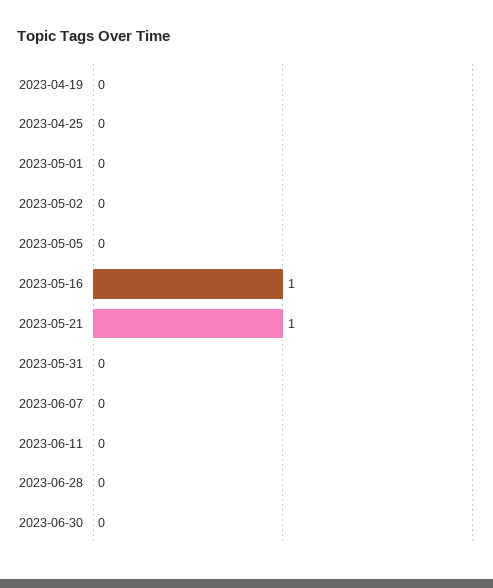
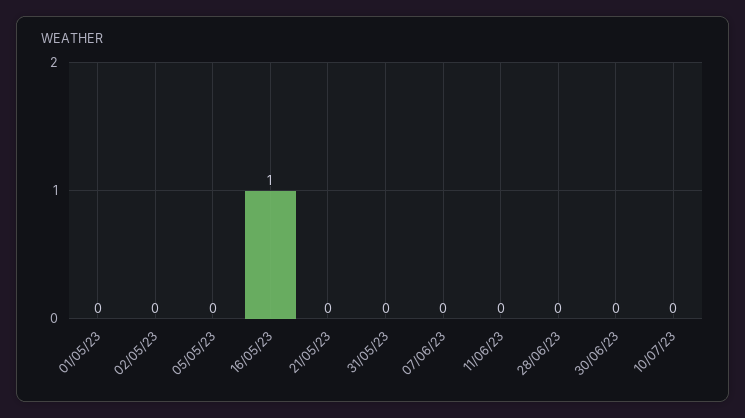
2023-04-19: 0 -> none
2023-04-25: 0 -> none
2023-05-21: 1 -> 0
10/07/23: none -> 0

